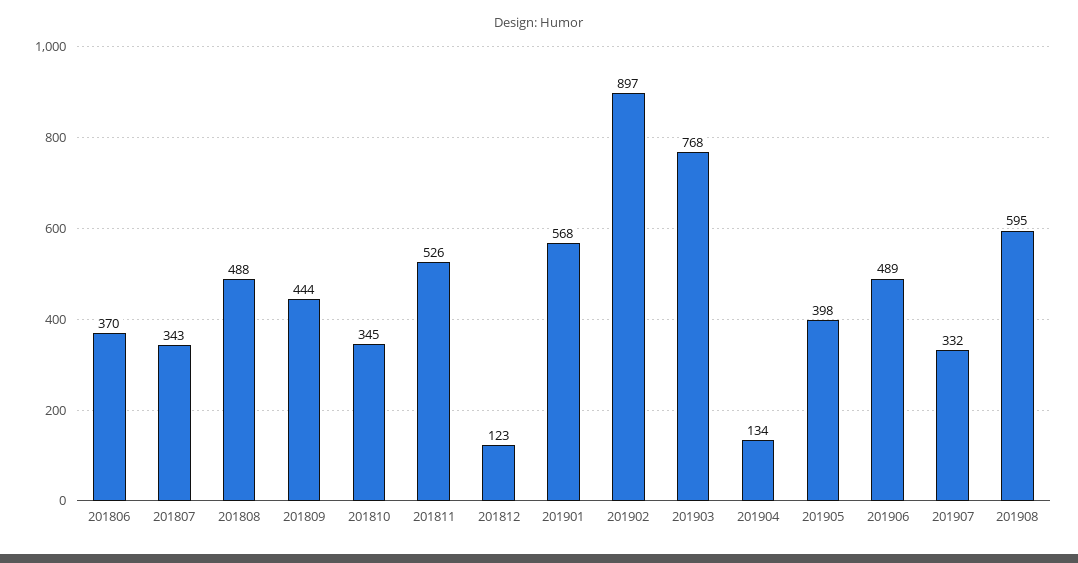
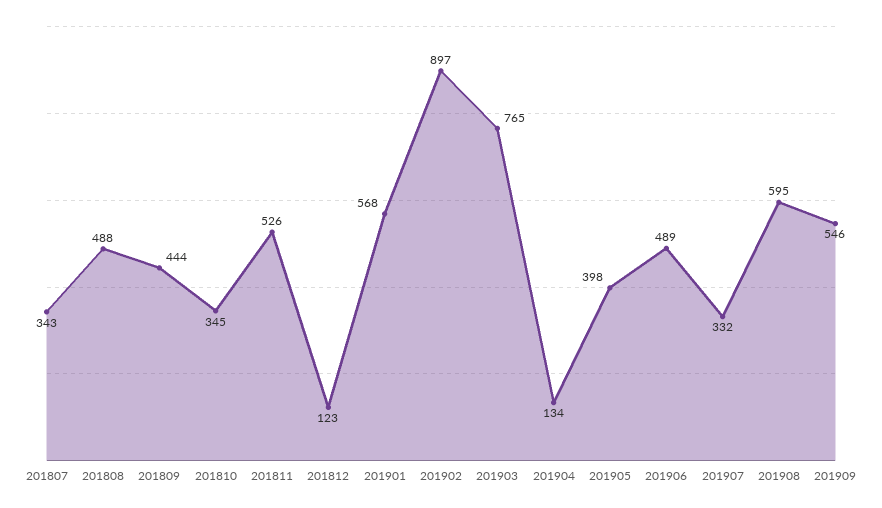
201806: 370 -> none
201903: 768 -> 765
201909: none -> 546

